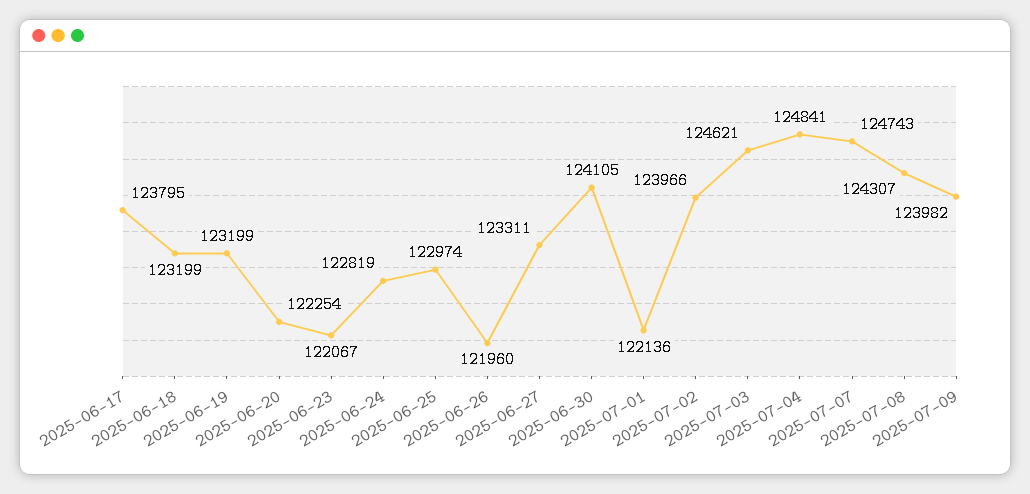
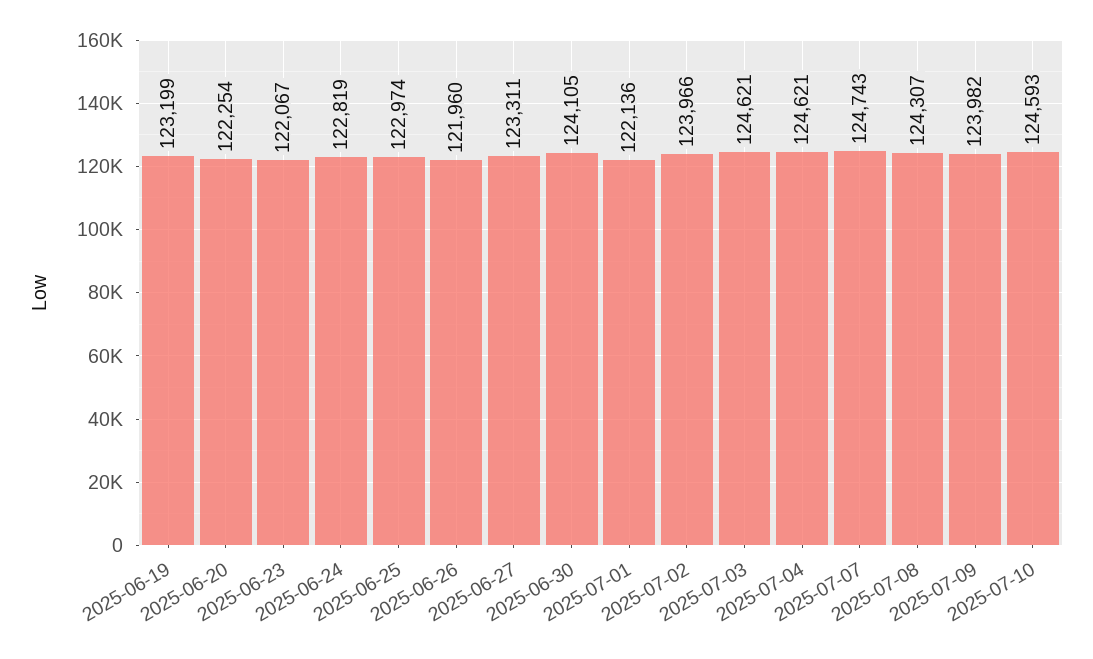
2025-06-17: 123795 -> none
2025-06-18: 123199 -> none
2025-07-04: 124841 -> 124621
2025-07-10: none -> 124593

